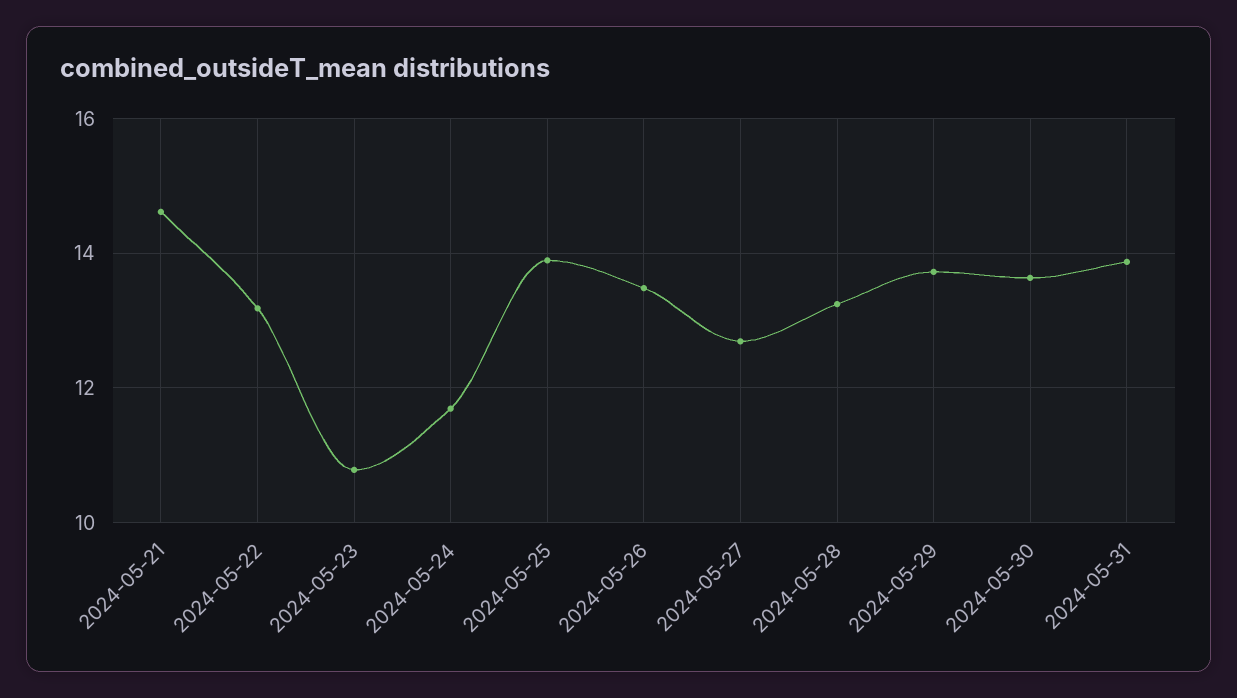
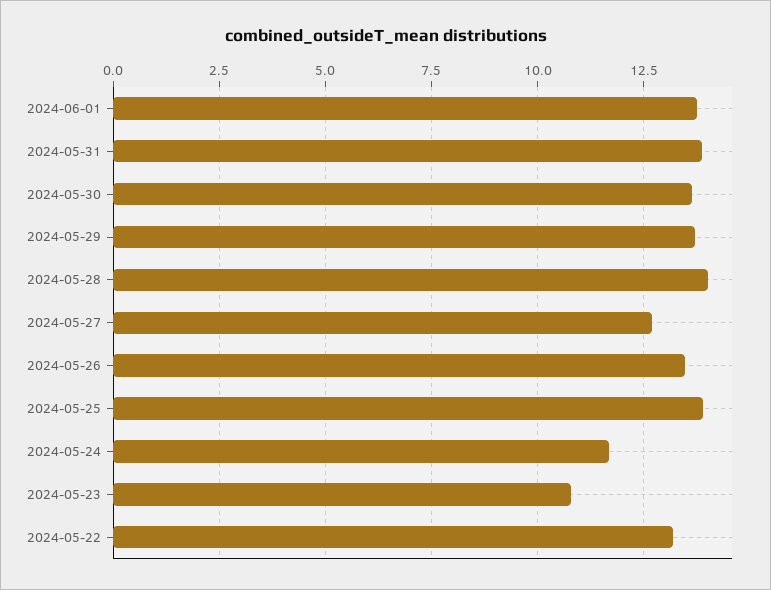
2024-05-21: 14.6 -> none
2024-05-28: 13.2 -> 14
2024-06-01: none -> 13.75

